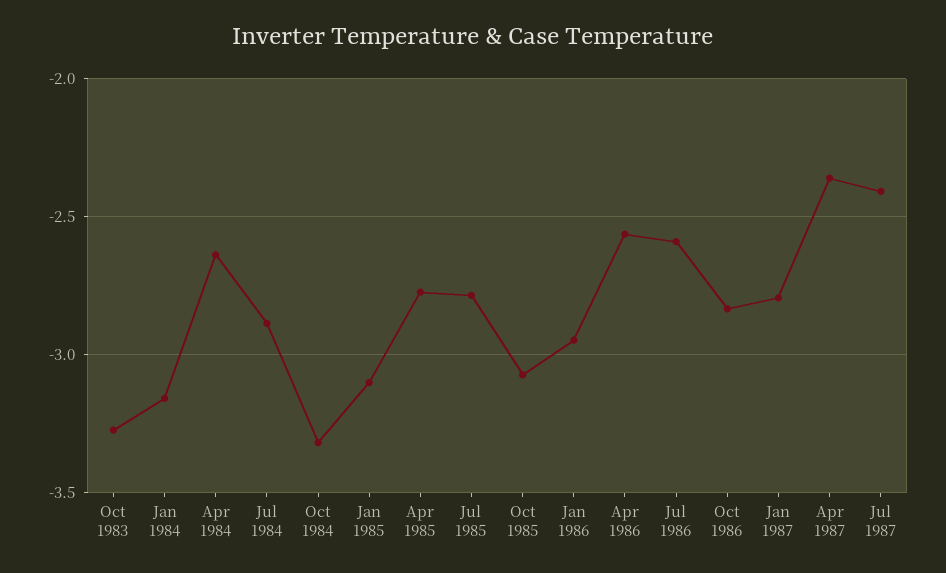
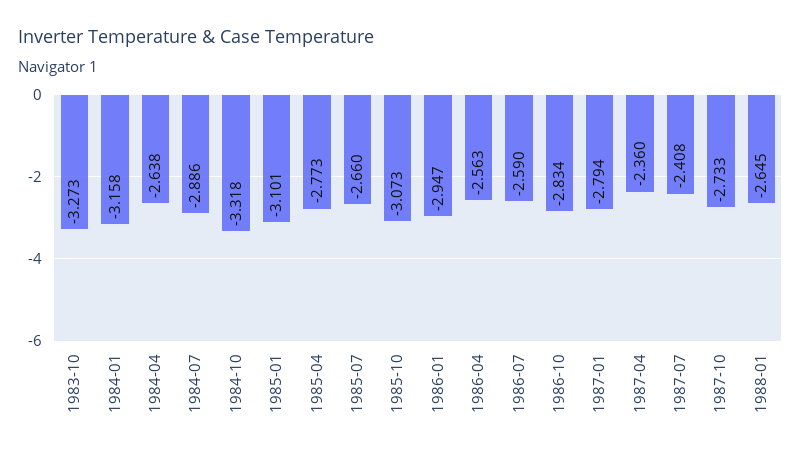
Jul 1985: -2.8 -> -2.66
1987-10: none -> -2.733
1988-01: none -> -2.645

